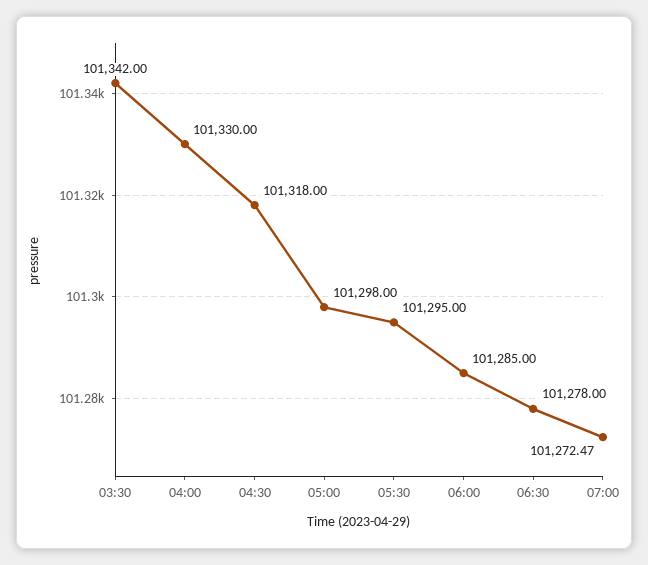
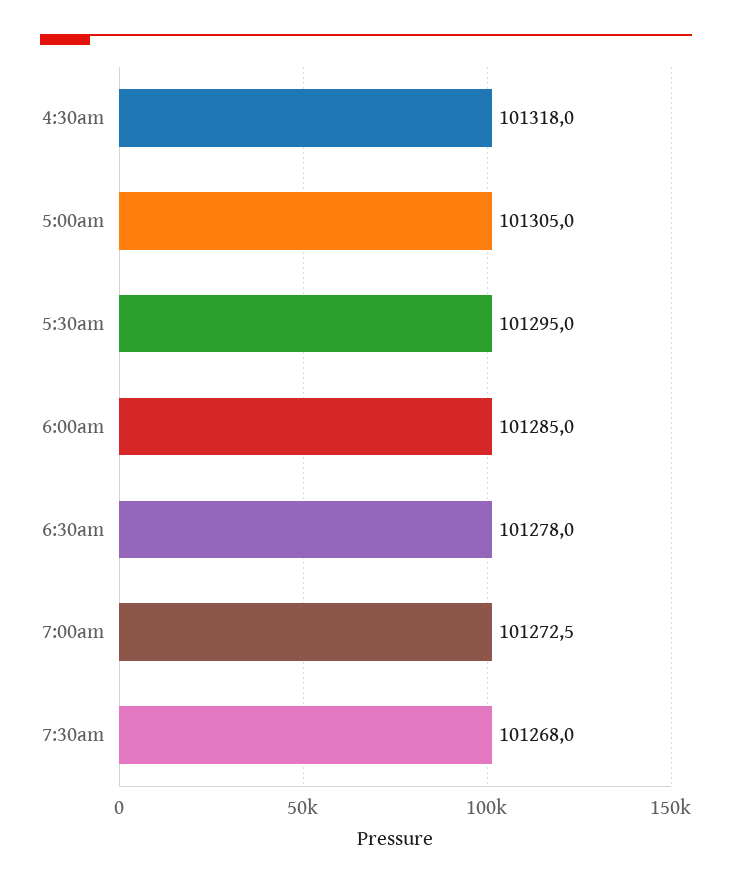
03:30: 101342 -> none
04:00: 101330 -> none
05:00: 101298 -> 101305
7:30am: none -> 101268

